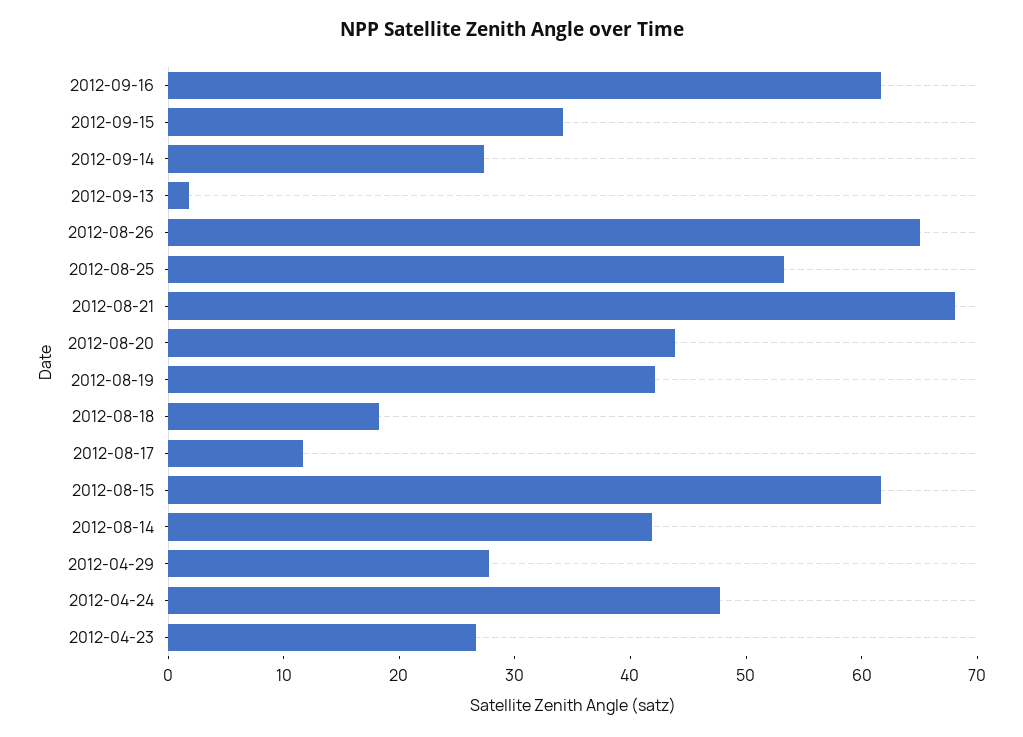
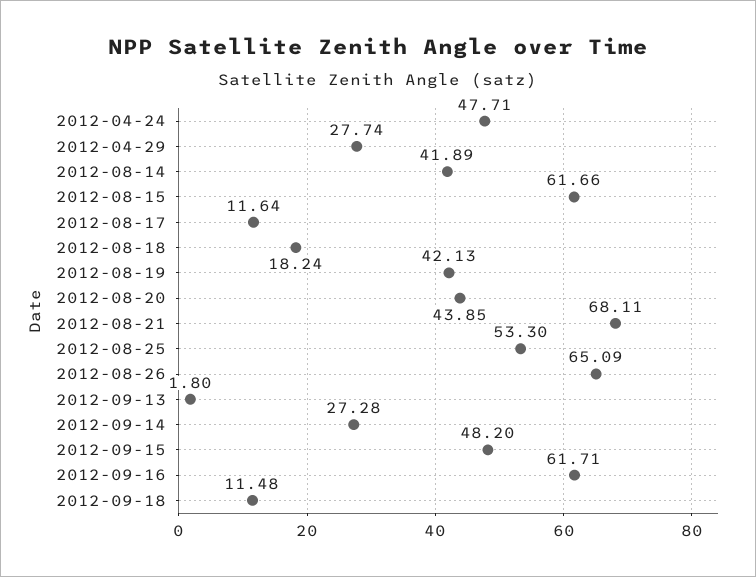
2012-09-15: 34 -> 48.2
2012-04-23: 26 -> none
2012-09-18: none -> 11.48

